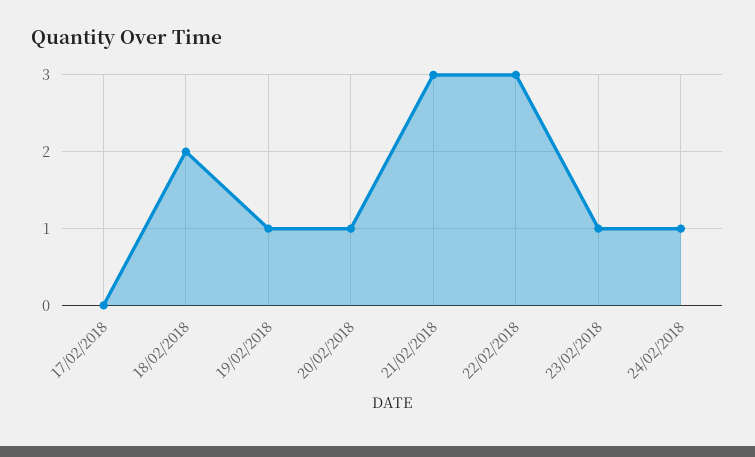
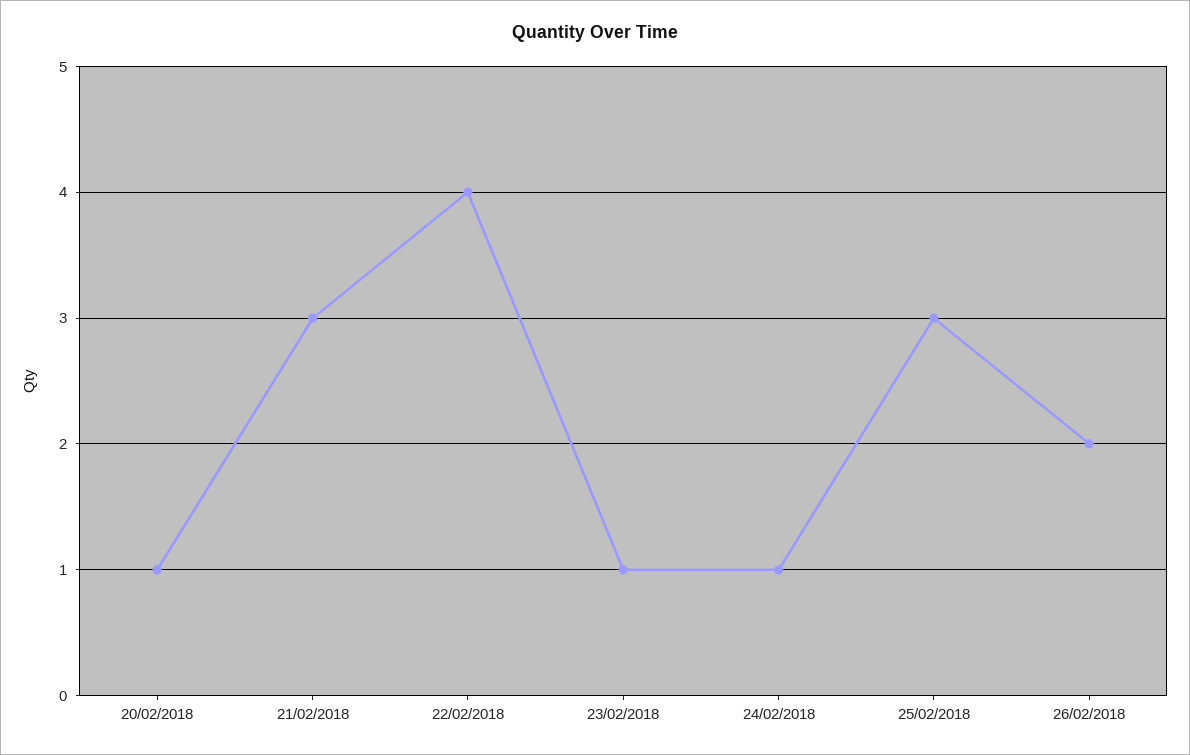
17/02/2018: 0 -> none
18/02/2018: 2 -> none
19/02/2018: 1 -> none
22/02/2018: 3 -> 4
25/02/2018: none -> 3
26/02/2018: none -> 2

